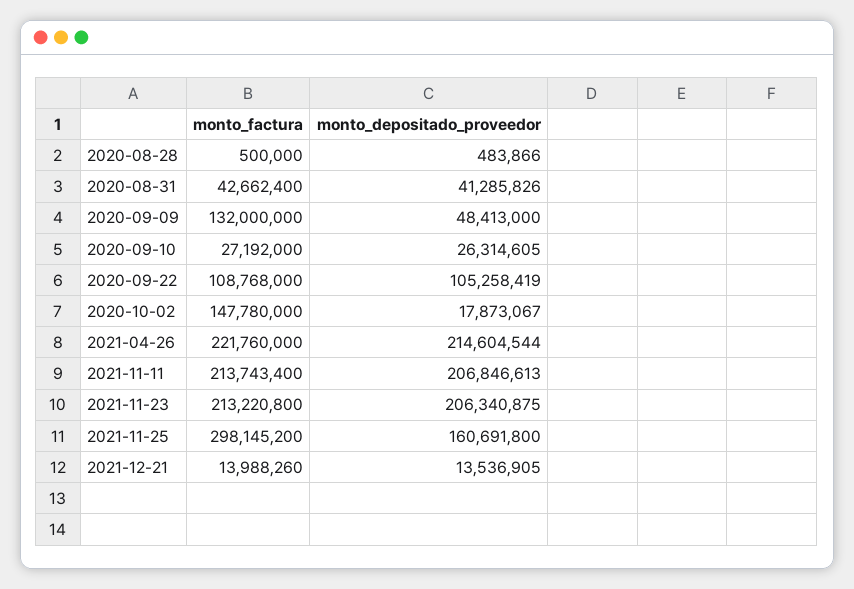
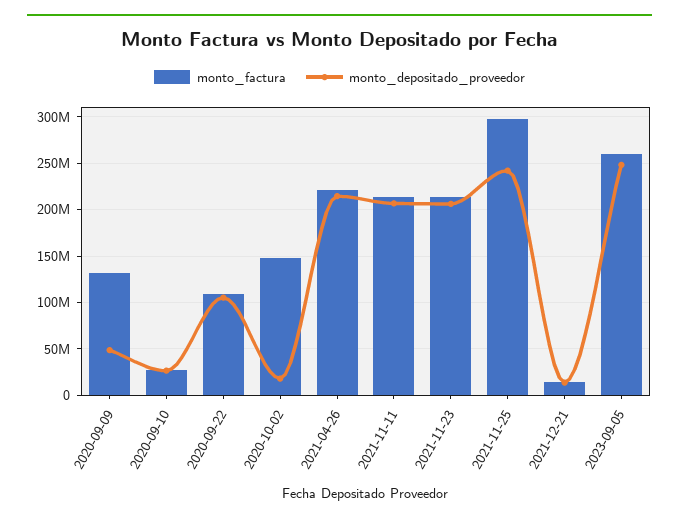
monto_factura, 2020-08-28: 500000 -> none
monto_depositado_proveedor, 2020-08-28: 483866 -> none
monto_factura, 2020-08-31: 42662400 -> none
monto_depositado_proveedor, 2020-08-31: 41285826 -> none
monto_depositado_proveedor, 2021-11-25: 160691800 -> 240000000
monto_factura, 2023-09-05: none -> 260000000
monto_depositado_proveedor, 2023-09-05: none -> 250000000

